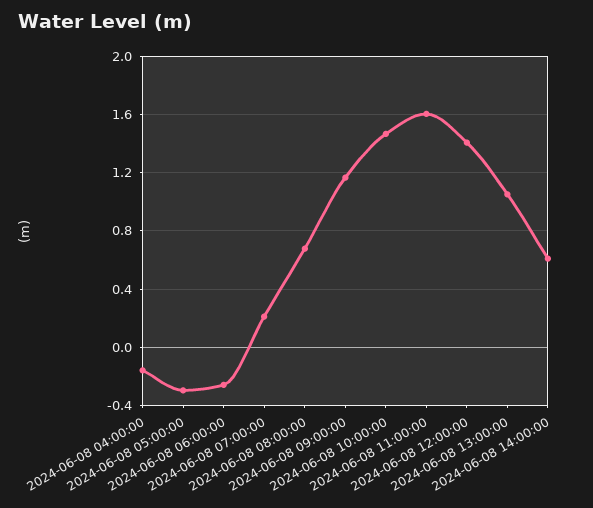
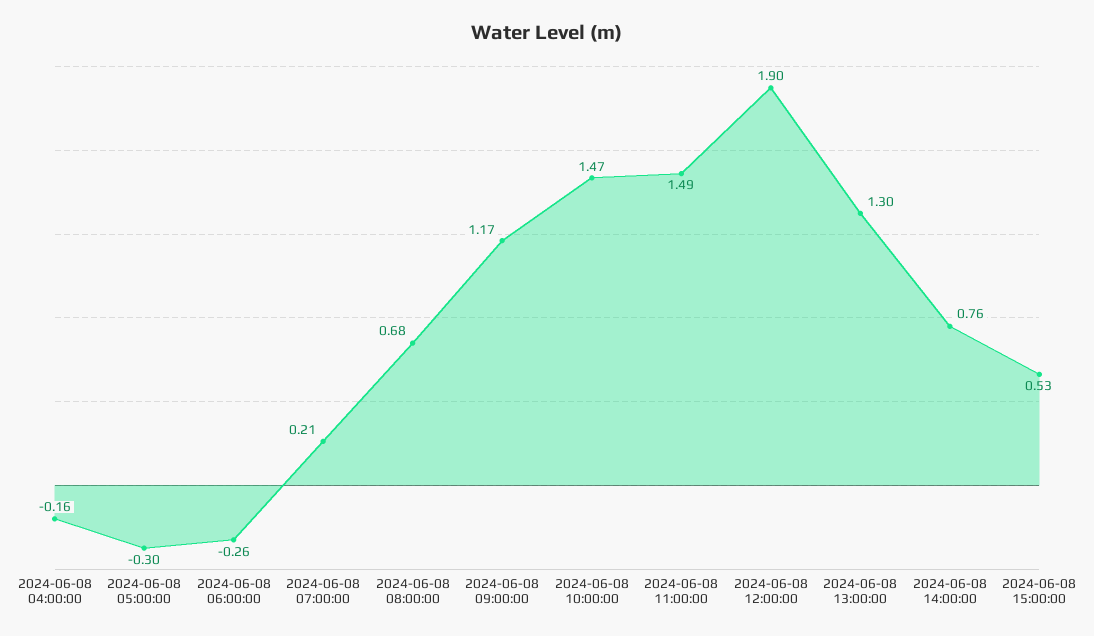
2024-06-08 11:00:00: 1.6 -> 1.49
2024-06-08 12:00:00: 1.4 -> 1.9
2024-06-08 13:00:00: 1.05 -> 1.3
2024-06-08 14:00:00: 0.6 -> 0.76
2024-06-08 15:00:00: none -> 0.53

